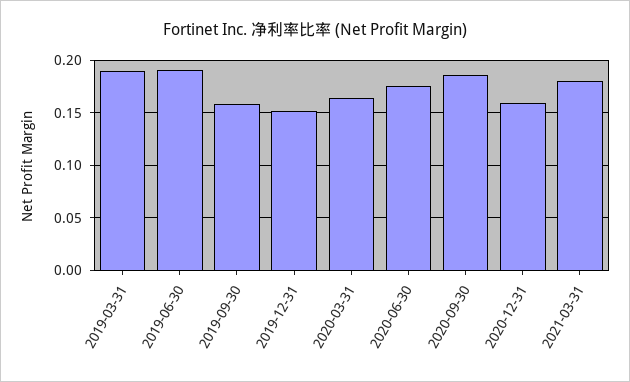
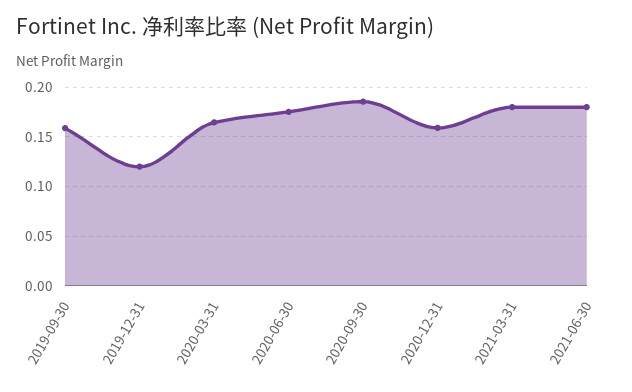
2019-03-31: 0.19 -> none
2019-06-30: 0.19 -> none
2019-12-31: 0.15 -> 0.12
2021-06-30: none -> 0.18

